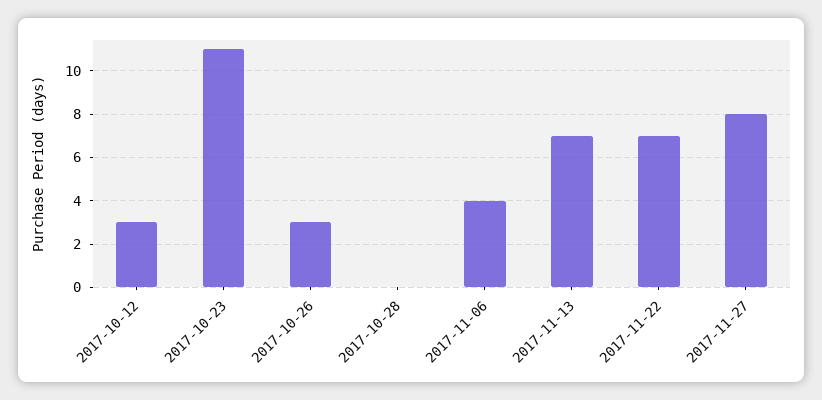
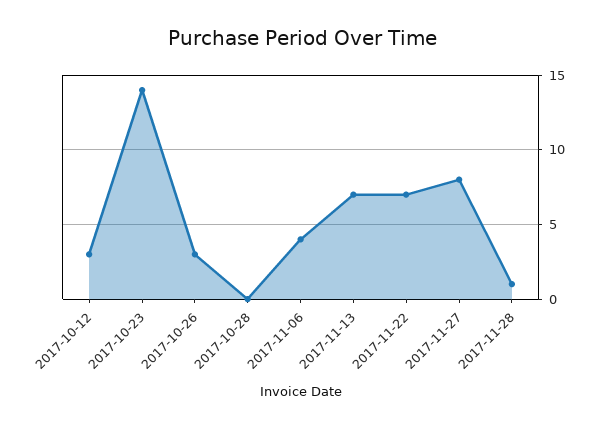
2017-10-23: 11 -> 14
2017-11-28: none -> 1

